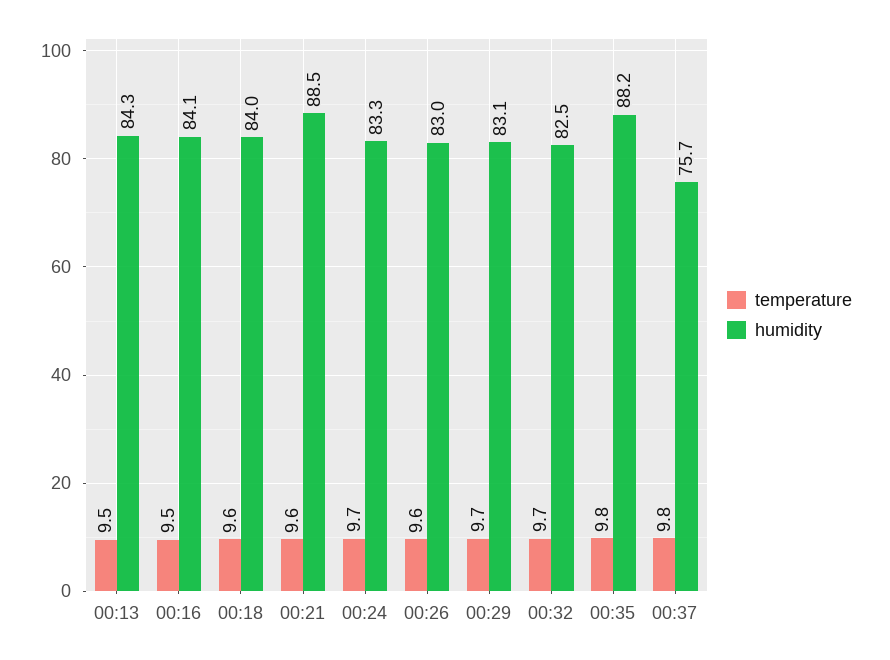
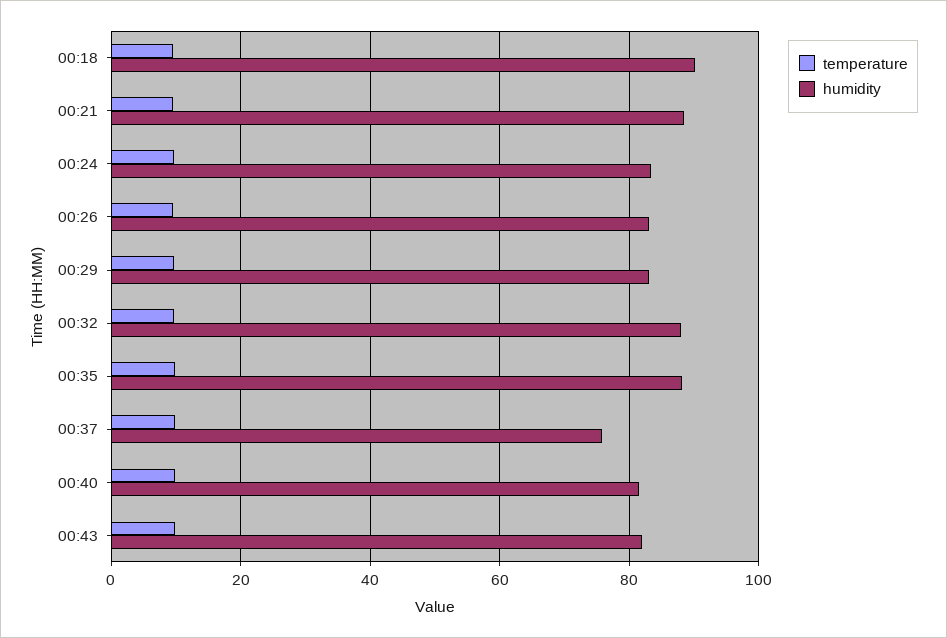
temperature, 00:13: 9.5 -> none
humidity, 00:13: 84.3 -> none
temperature, 00:16: 9.5 -> none
humidity, 00:16: 84.1 -> none
humidity, 00:18: 84 -> 90
humidity, 00:32: 82.5 -> 88
temperature, 00:40: none -> 10
humidity, 00:40: none -> 82
temperature, 00:43: none -> 10
humidity, 00:43: none -> 82

